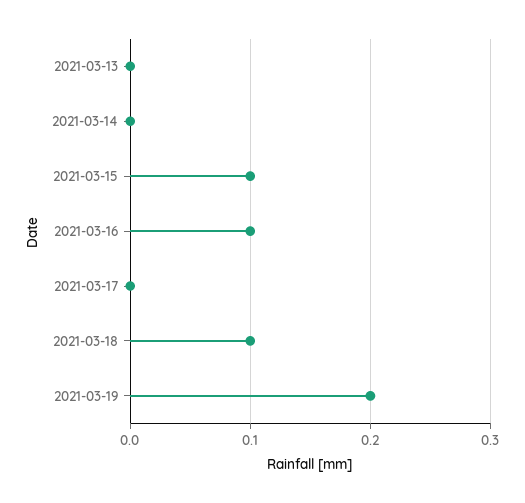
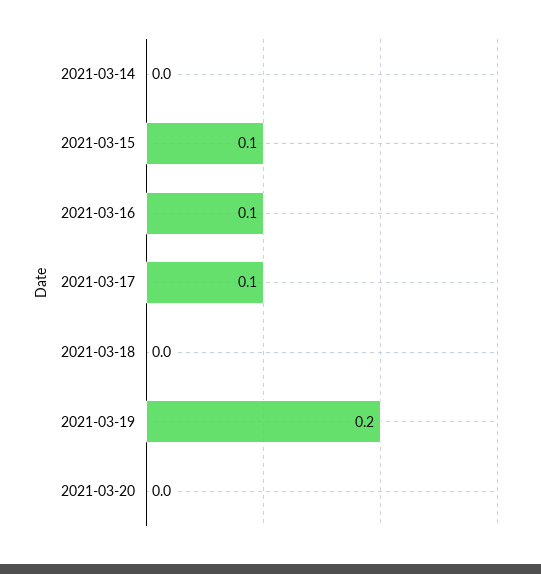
2021-03-13: 0 -> none
2021-03-17: 0 -> 0.1
2021-03-18: 0.1 -> 0
2021-03-20: none -> 0

